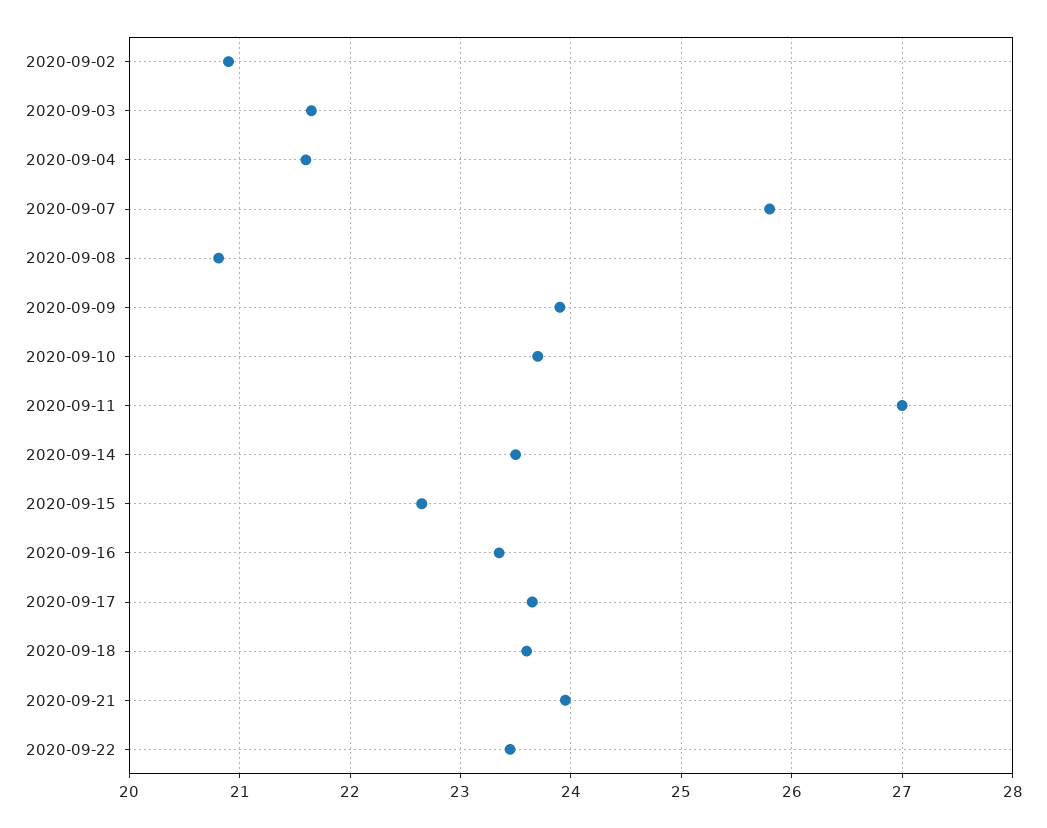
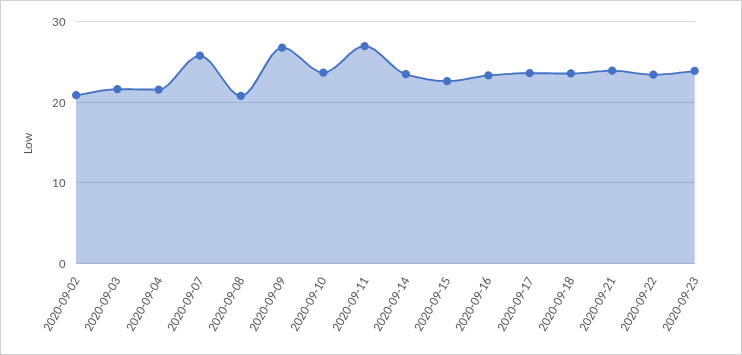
2020-09-09: 23.9 -> 27
2020-09-23: none -> 24

